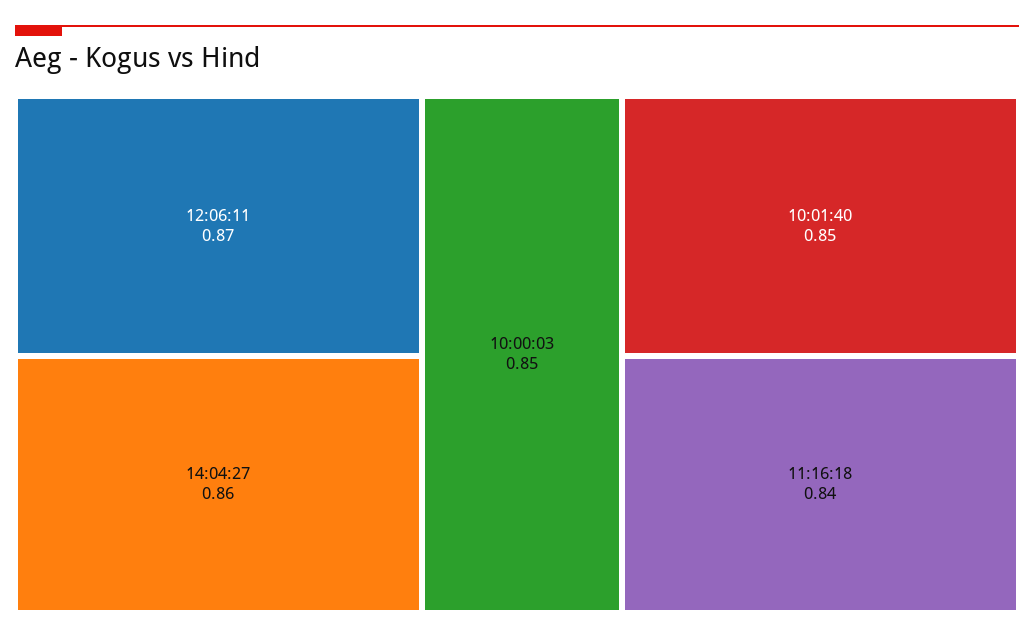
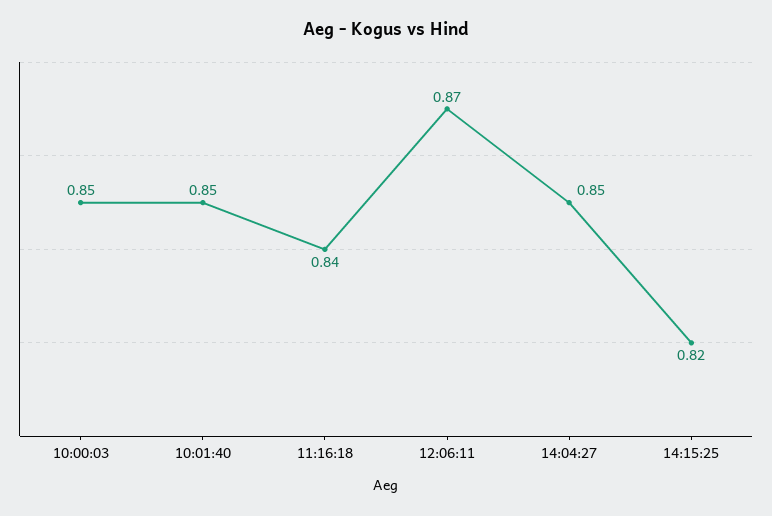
14:04:27: 0.86 -> 0.85
14:15:25: none -> 0.82

